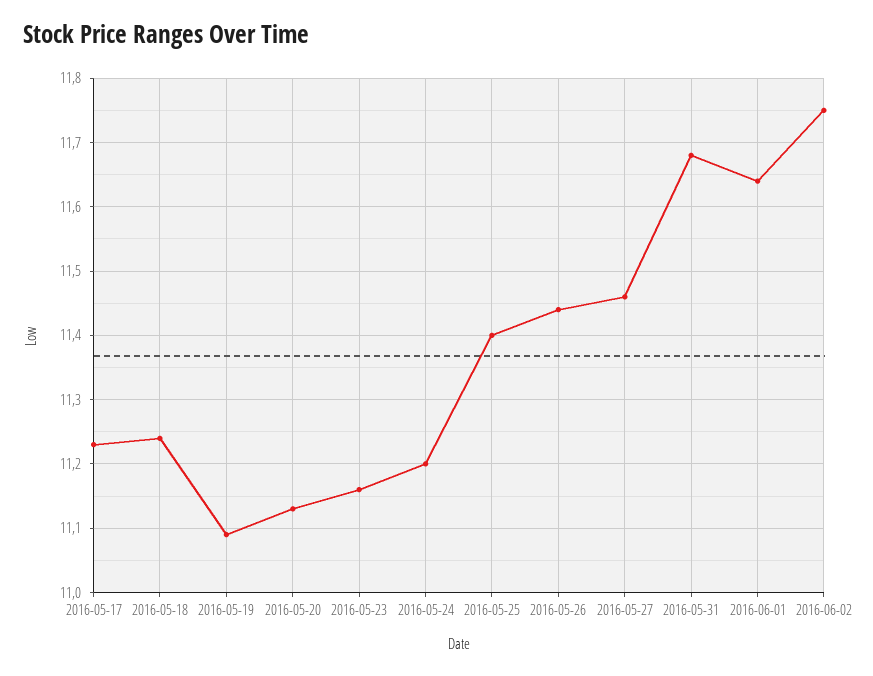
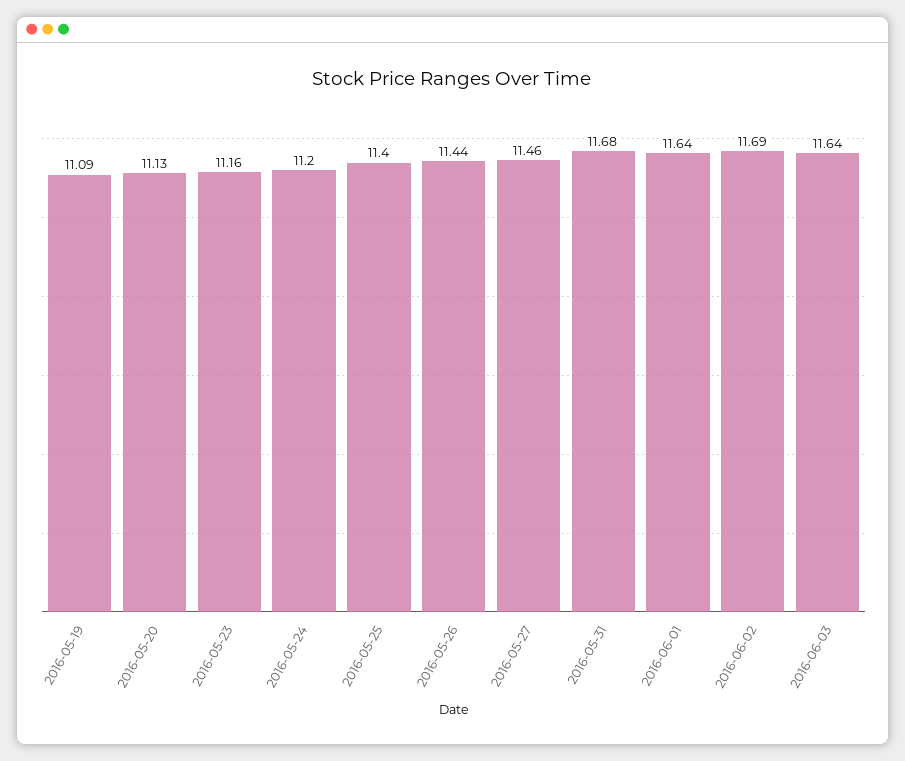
2016-05-17: 11.23 -> none
2016-05-18: 11.24 -> none
2016-06-02: 11.75 -> 11.69
2016-06-03: none -> 11.64

